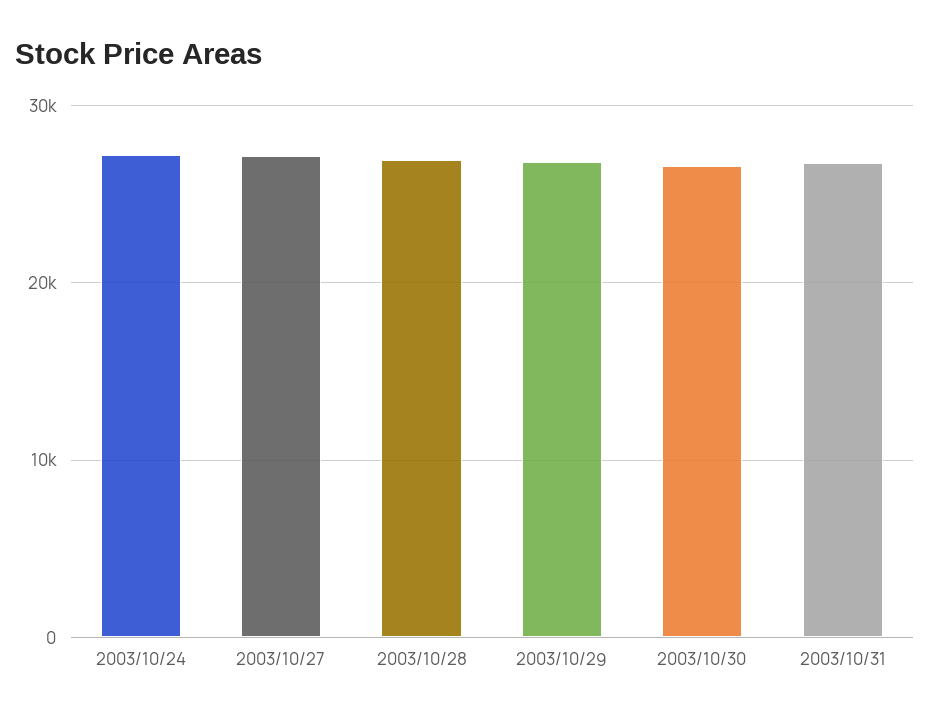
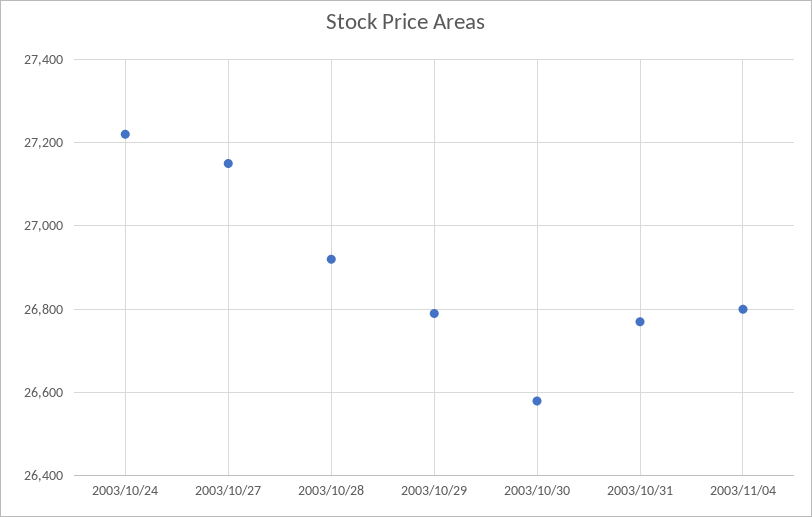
2003/11/04: none -> 26800

